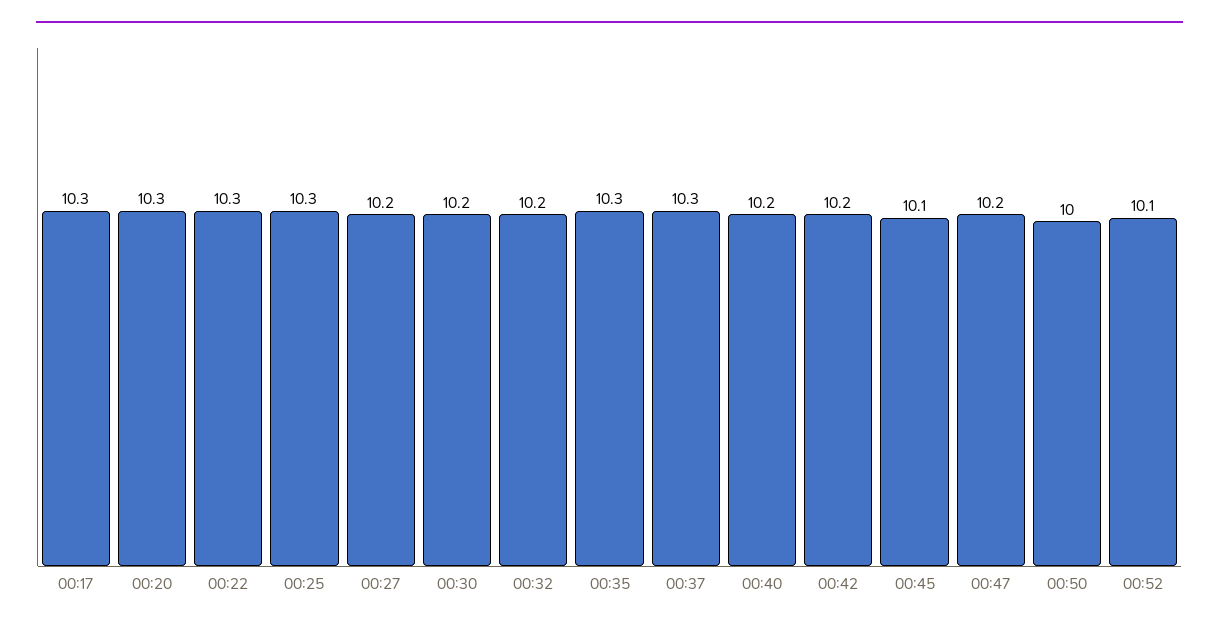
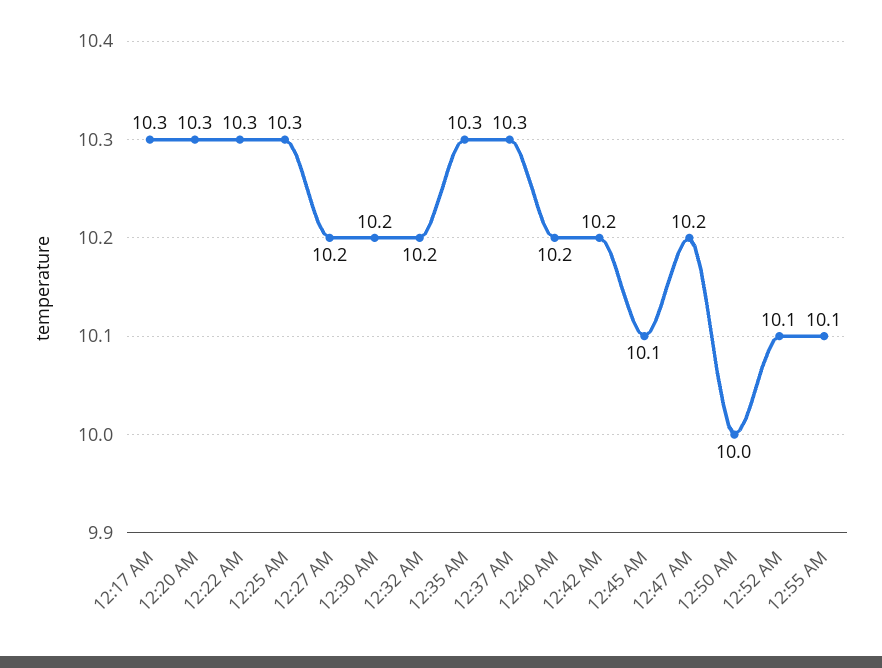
12:55 AM: none -> 10.1

